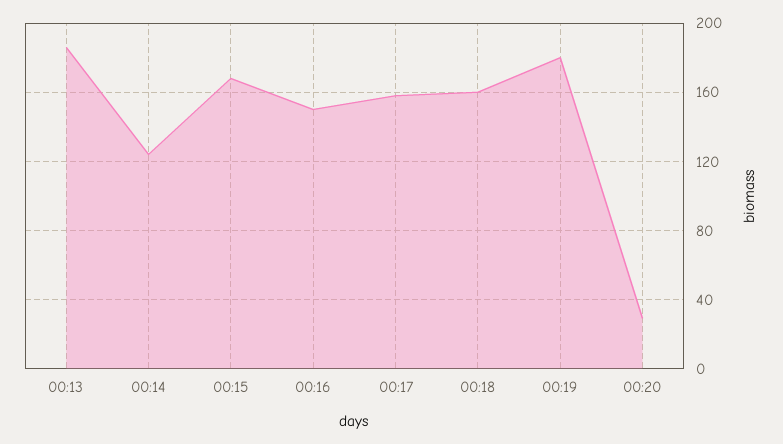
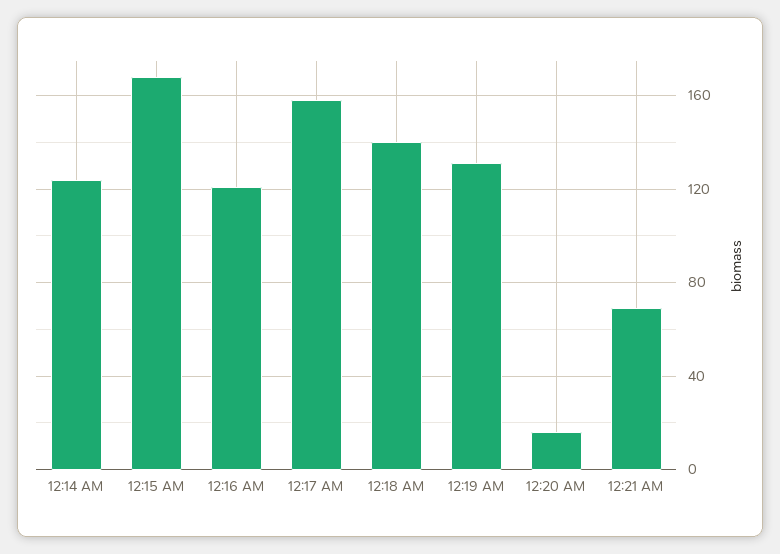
00:13: 185 -> none
00:16: 150 -> 120
00:18: 160 -> 140
00:19: 180 -> 130
00:20: 30 -> 15
12:21 AM: none -> 70

